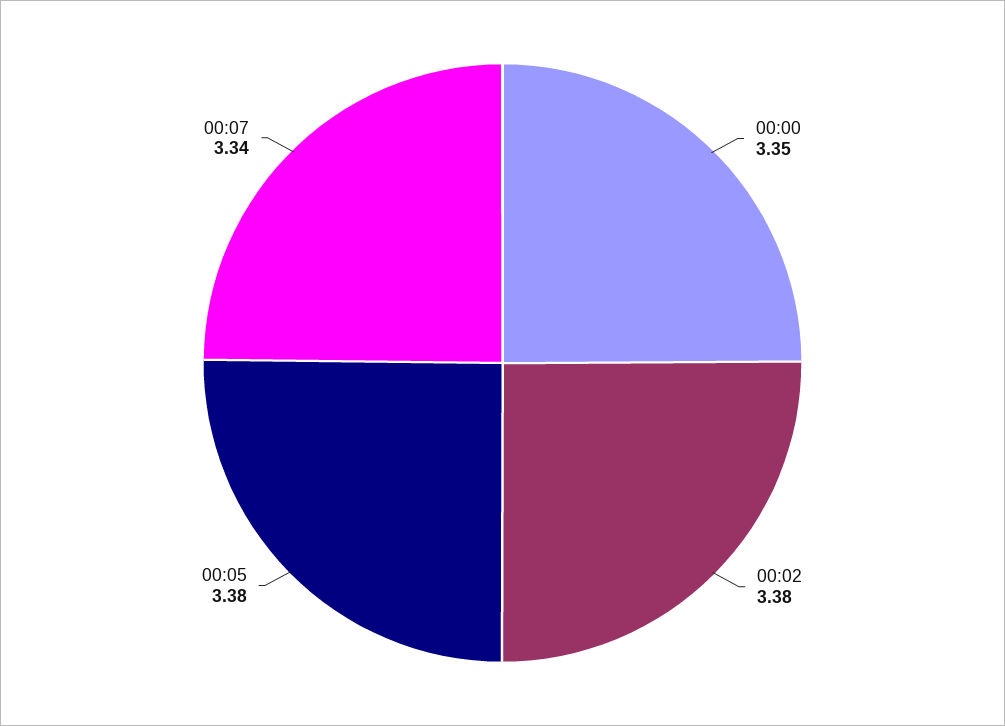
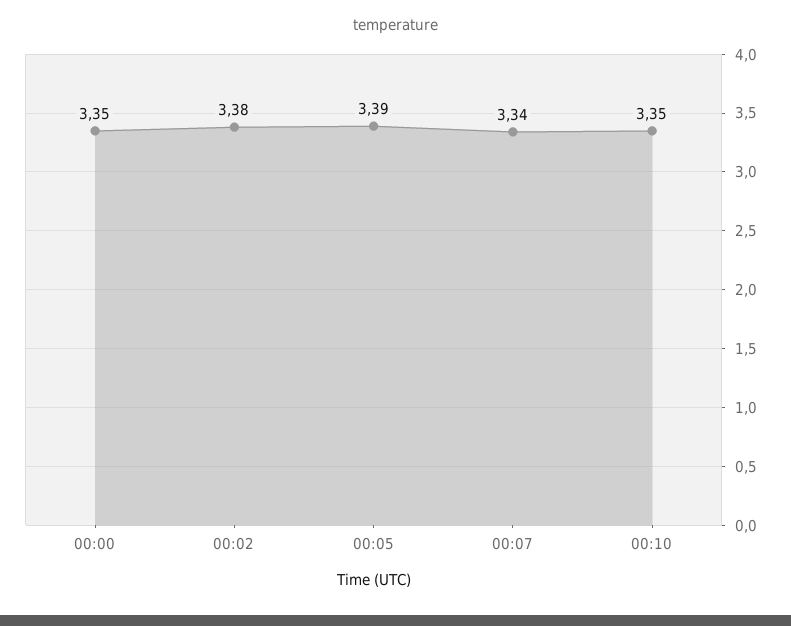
00:05: 3.38 -> 3.39
00:10: none -> 3.35

